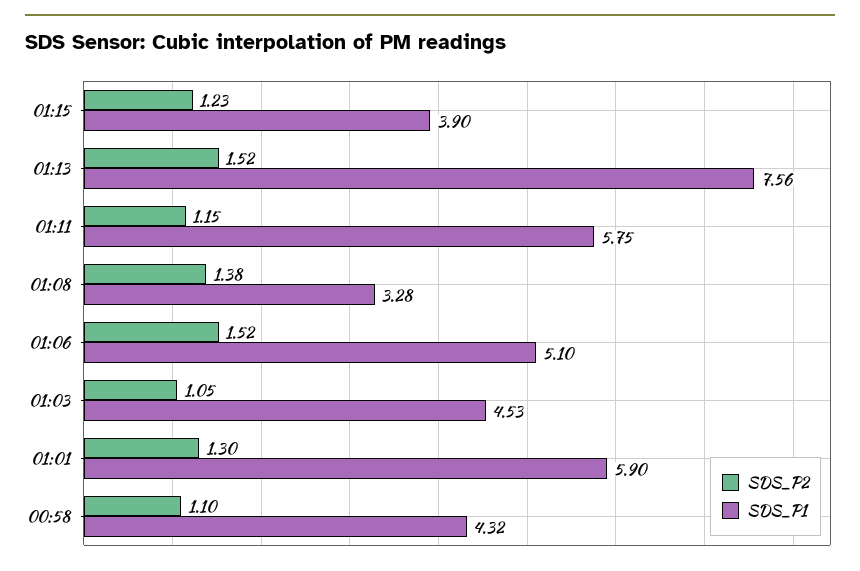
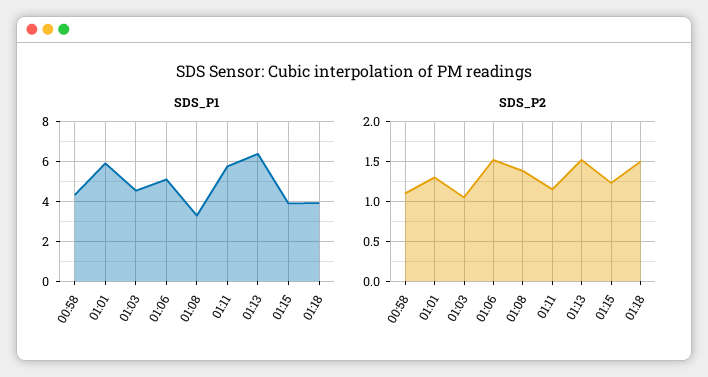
SDS_P1, 01:13: 7.56 -> 6.5
SDS_P1, 01:18: none -> 4
SDS_P2, 01:18: none -> 1.5

